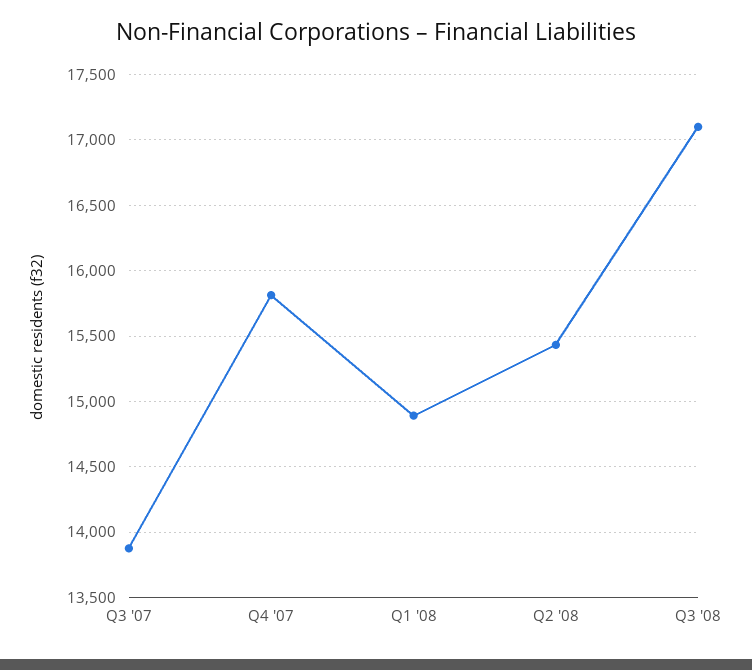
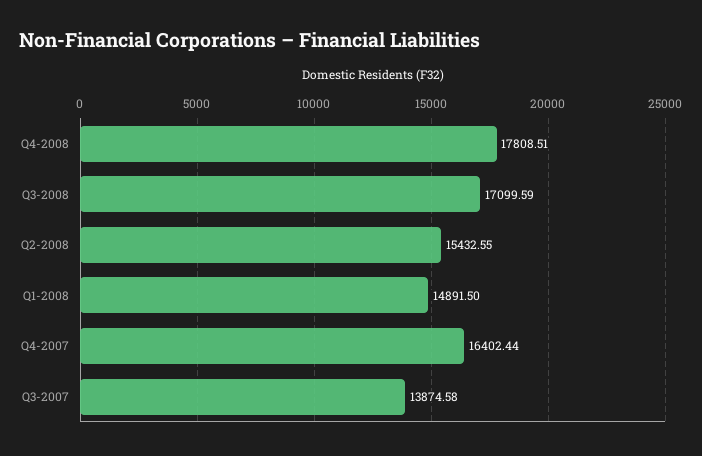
Q4 '07: 15800 -> 16402.44
Q4-2008: none -> 17808.51

